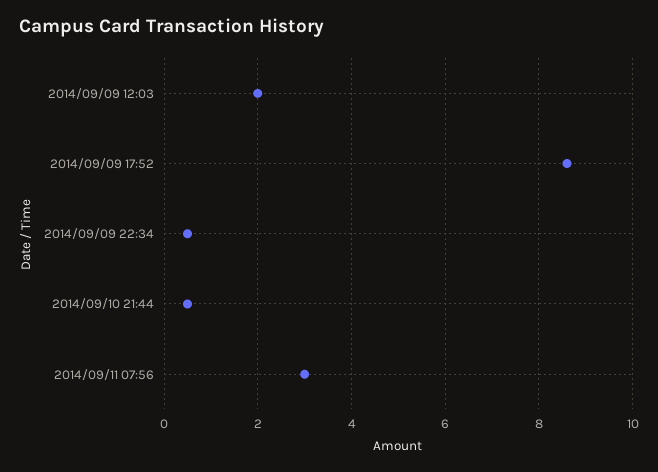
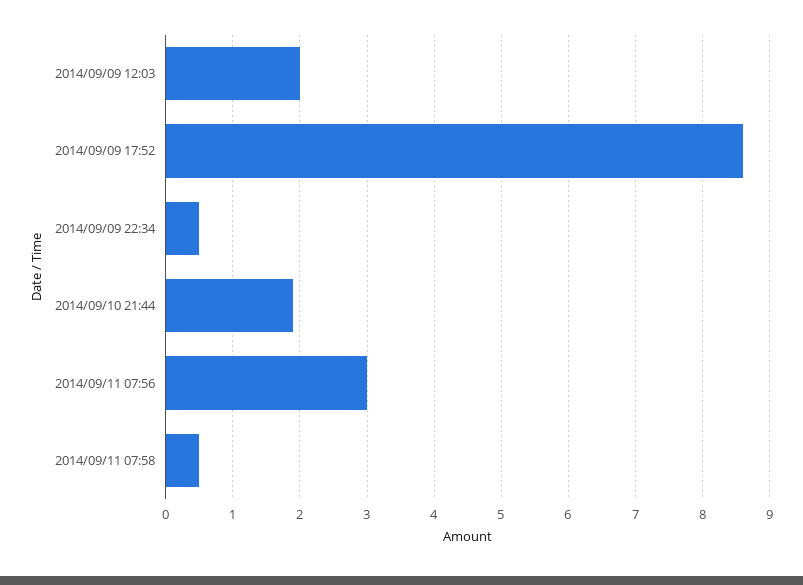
2014/09/10 21:44: 0.5 -> 1.9
2014/09/11 07:58: none -> 0.5

